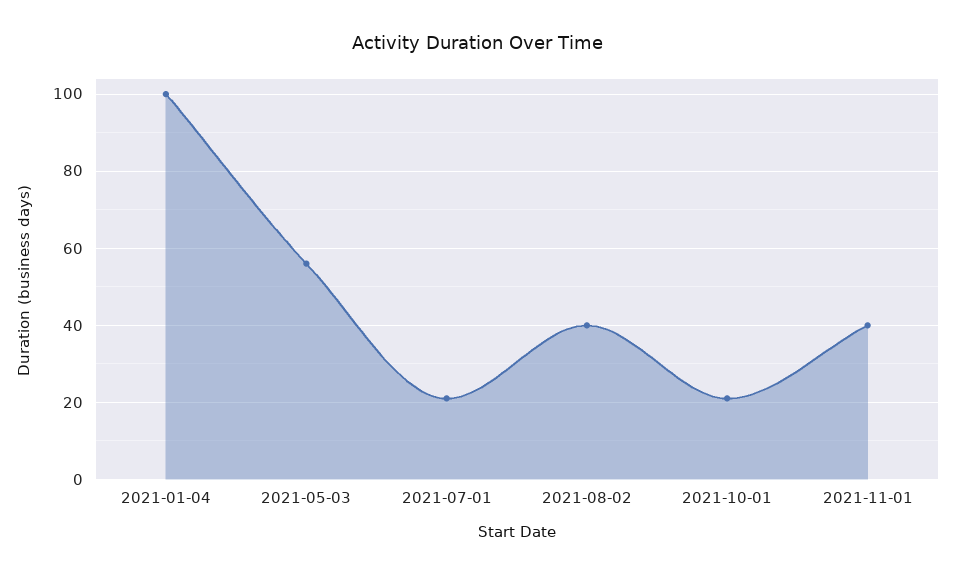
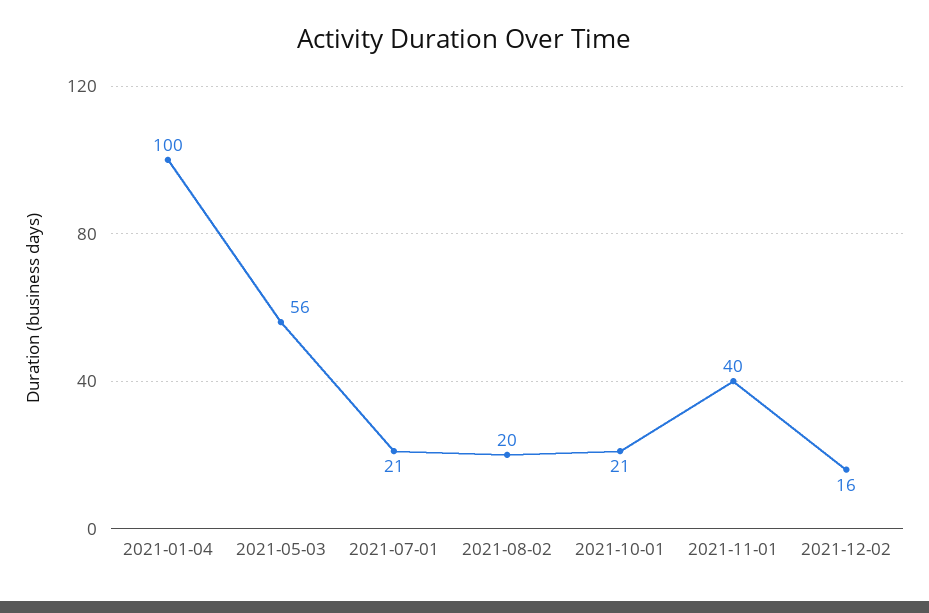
2021-08-02: 40 -> 20
2021-12-02: none -> 16

